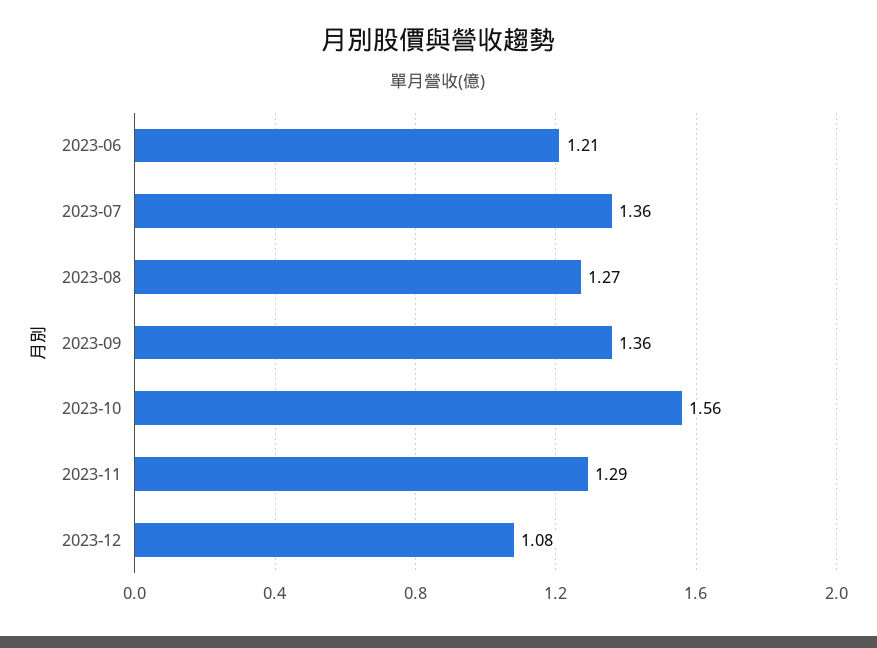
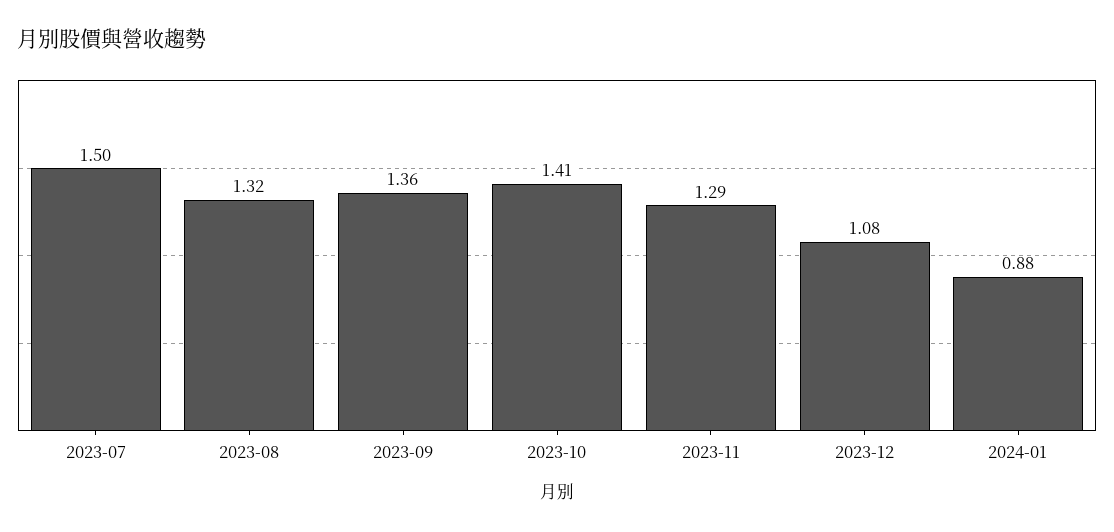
2023-06: 1.21 -> none
2023-07: 1.36 -> 1.5
2023-08: 1.27 -> 1.32
2023-10: 1.56 -> 1.41
2024-01: none -> 0.88

